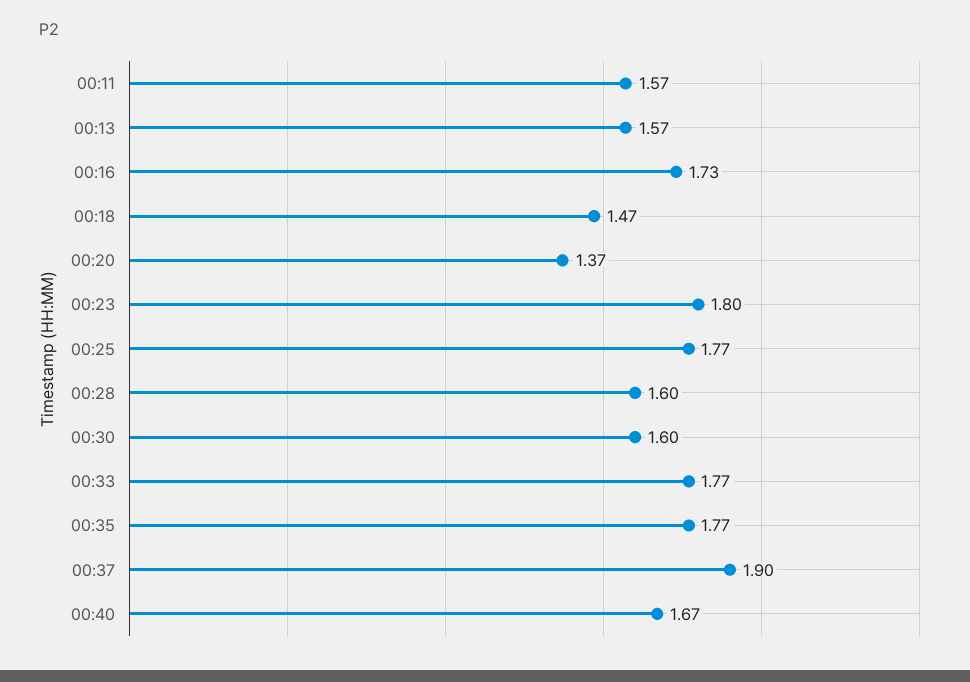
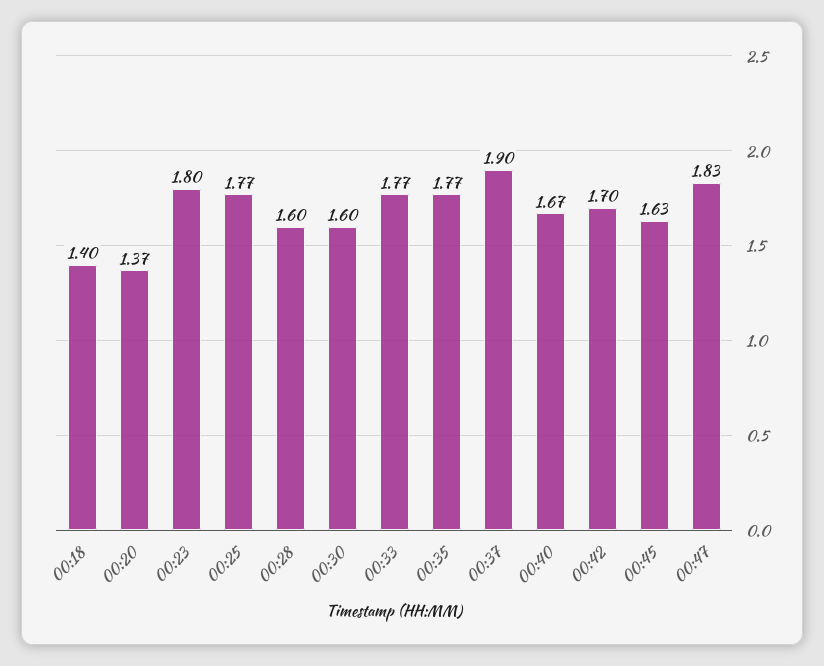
00:11: 1.57 -> none
00:13: 1.57 -> none
00:16: 1.73 -> none
00:18: 1.47 -> 1.4
00:42: none -> 1.7
00:45: none -> 1.63
00:47: none -> 1.83

